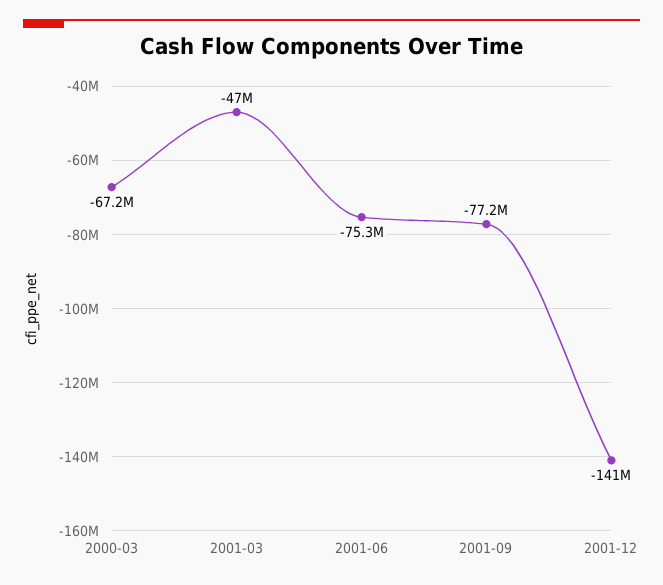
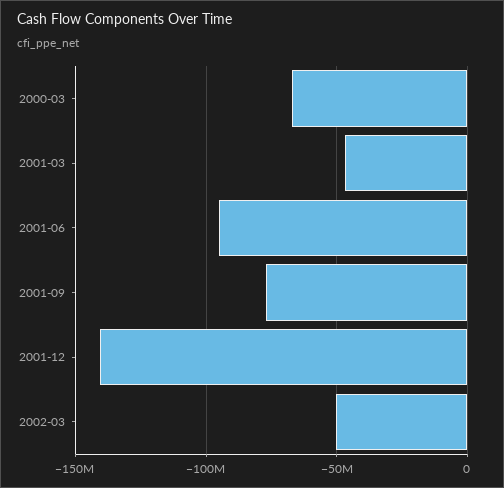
2001-06: -75300000 -> -95000000
2002-03: none -> -50000000

